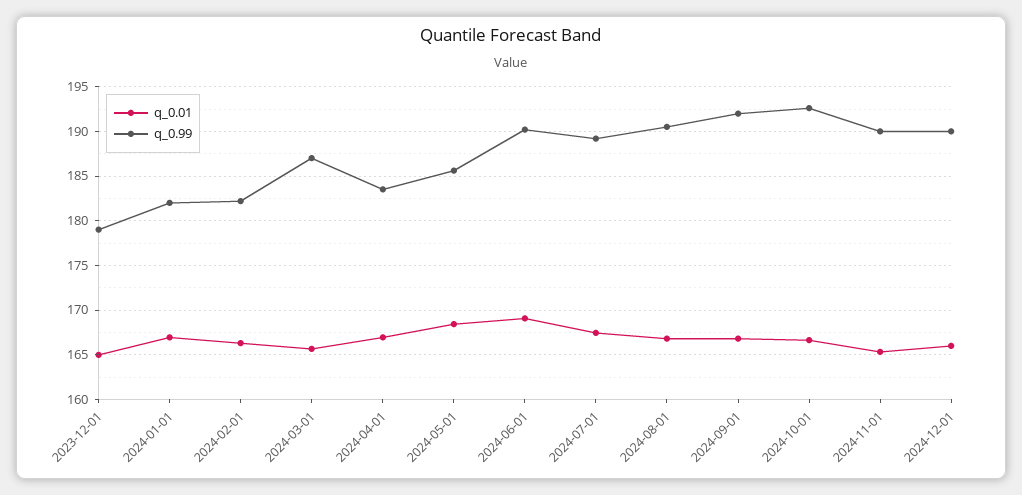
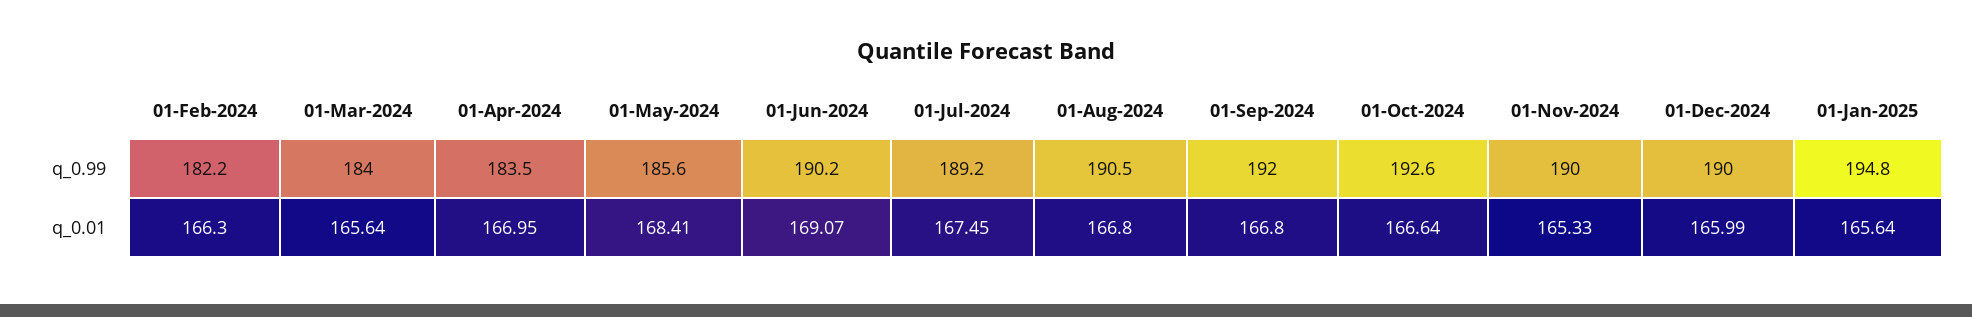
q_0.01, 2023-12-01: 165 -> none
q_0.99, 2023-12-01: 179 -> none
q_0.01, 2024-01-01: 167 -> none
q_0.99, 2024-01-01: 182 -> none
q_0.99, 2024-03-01: 187 -> 184
q_0.99, 01-Jan-2025: none -> 194.8
q_0.01, 01-Jan-2025: none -> 165.64

